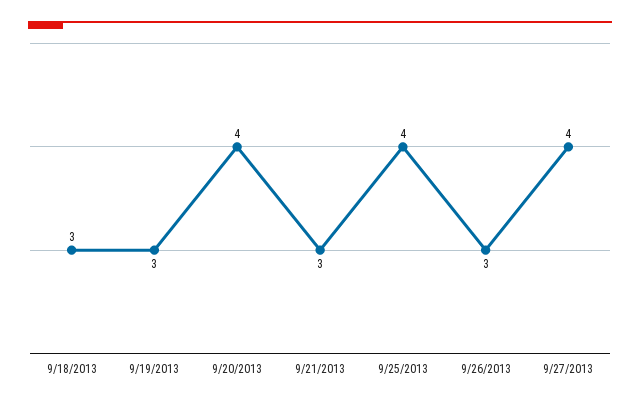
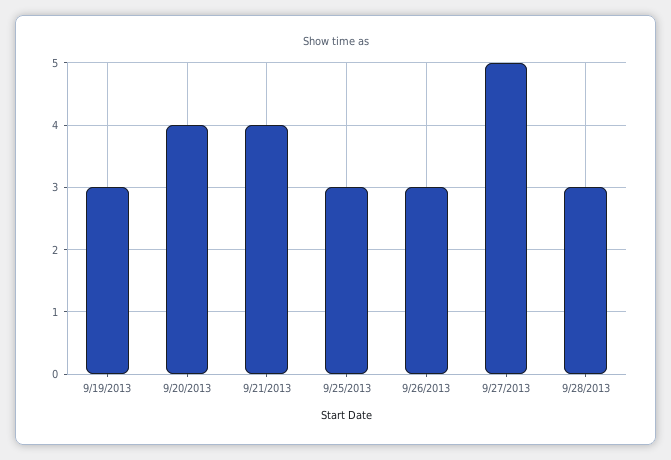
9/18/2013: 3 -> none
9/21/2013: 3 -> 4
9/25/2013: 4 -> 3
9/27/2013: 4 -> 5
9/28/2013: none -> 3

